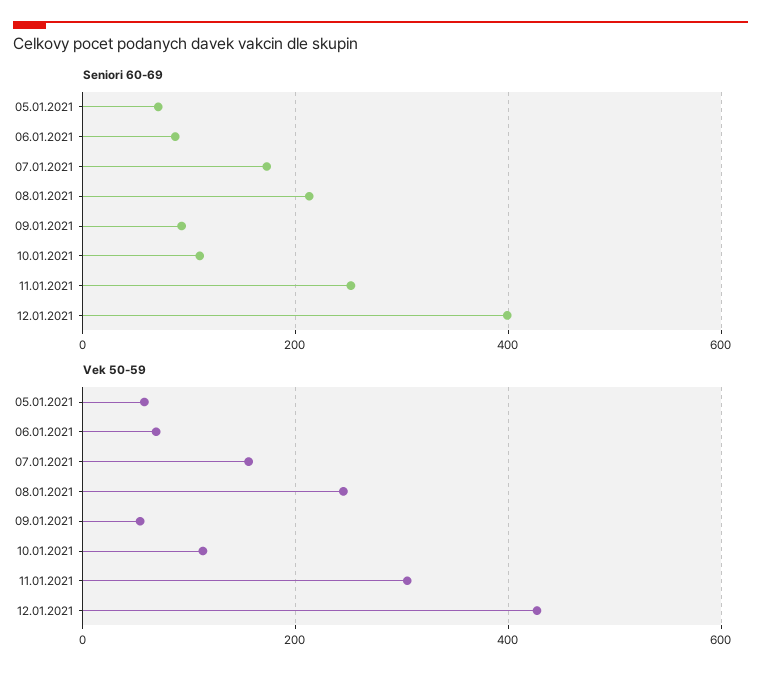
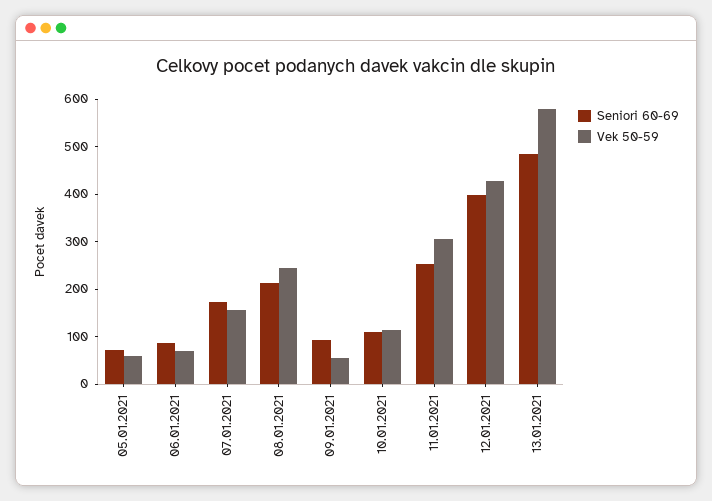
Seniori 60-69, 13.01.2021: none -> 480
Vek 50-59, 13.01.2021: none -> 580

